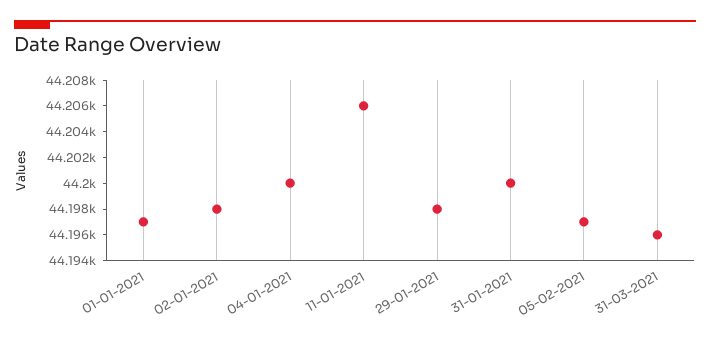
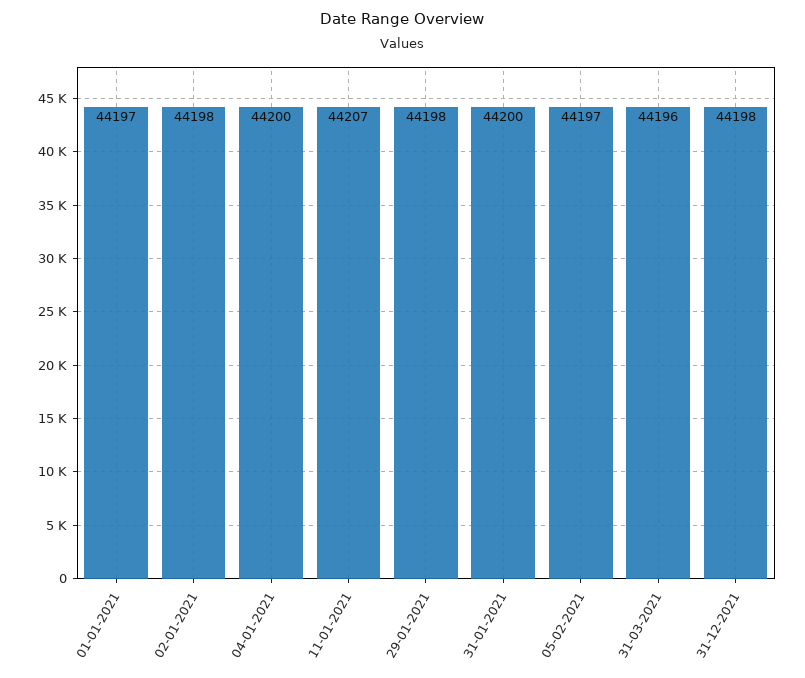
11-01-2021: 44206 -> 44207
31-12-2021: none -> 44198

